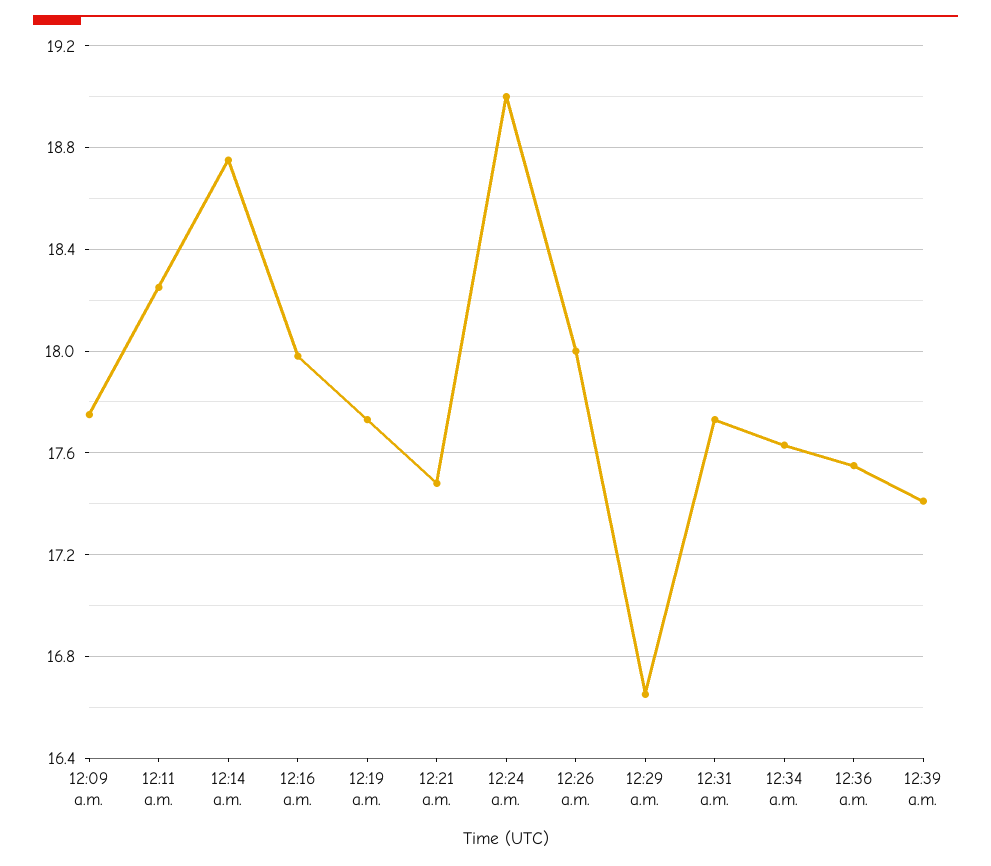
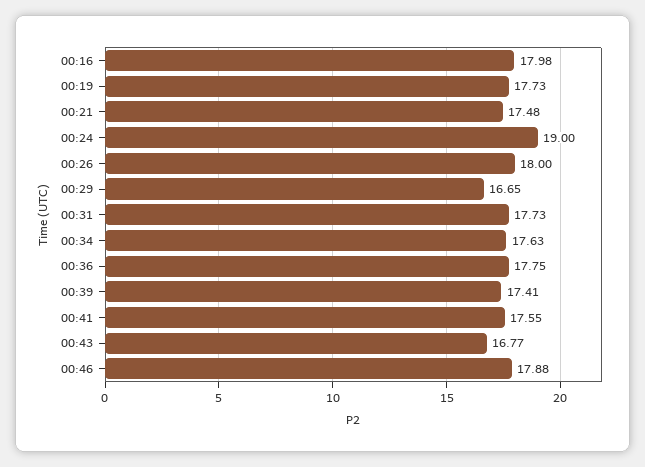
12:09 a.m.: 17.75 -> none
12:11 a.m.: 18.25 -> none
12:14 a.m.: 18.75 -> none
12:36 a.m.: 17.55 -> 17.75
00:41: none -> 17.55
00:43: none -> 16.77
00:46: none -> 17.88

